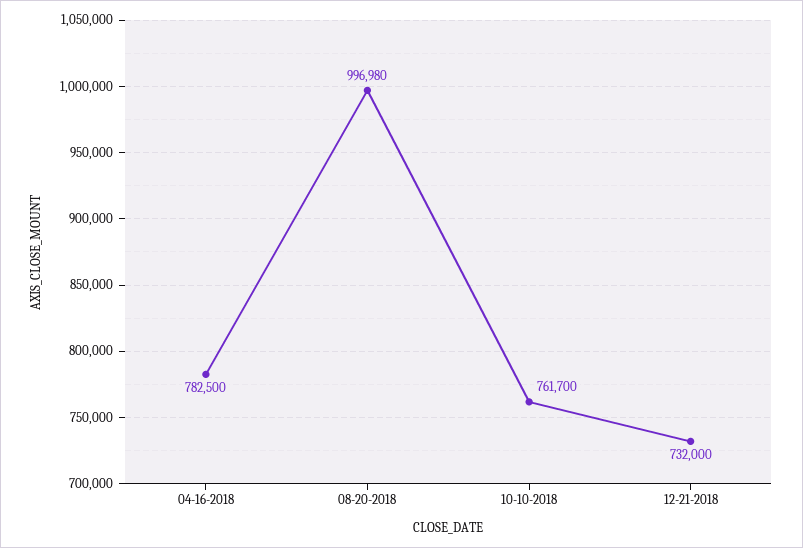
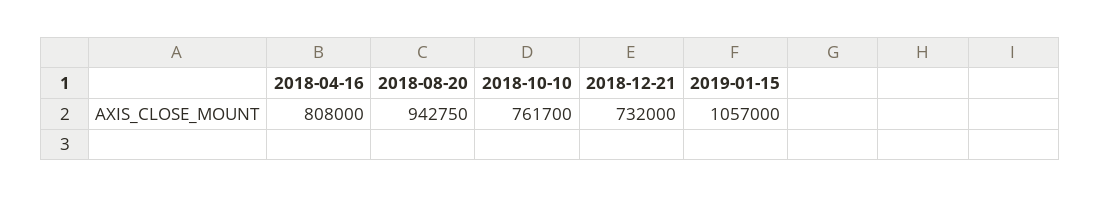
04-16-2018: 782500 -> 808000
08-20-2018: 996980 -> 942750
2019-01-15: none -> 1057000

